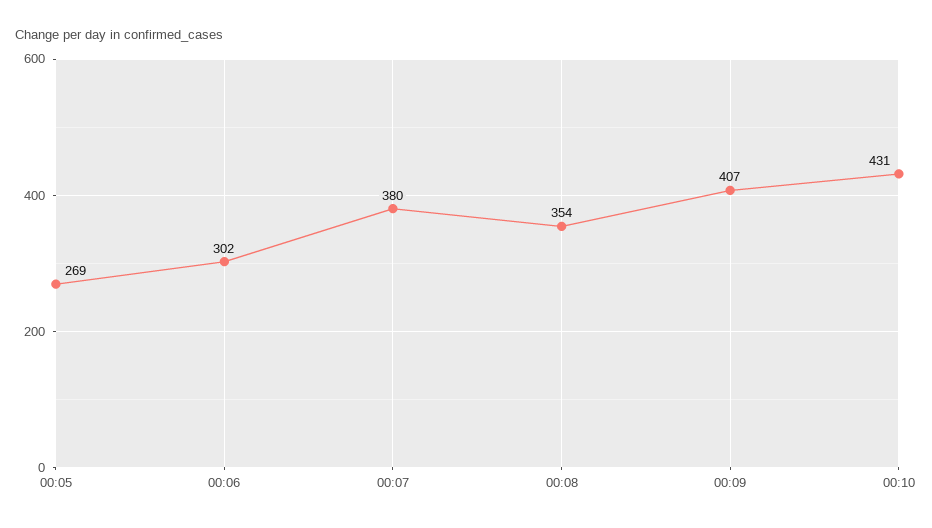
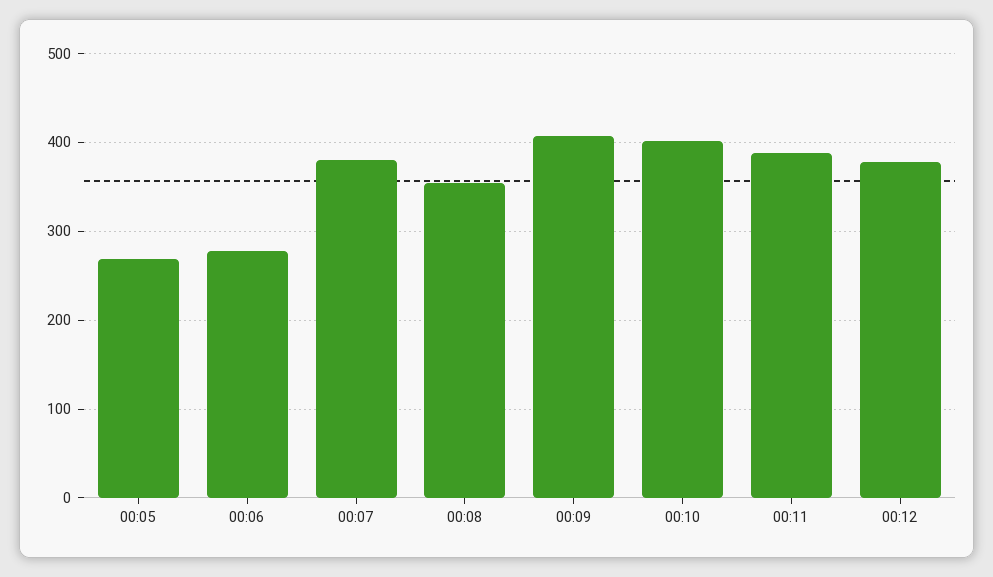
00:06: 302 -> 280
00:10: 431 -> 400
00:11: none -> 390
00:12: none -> 380

